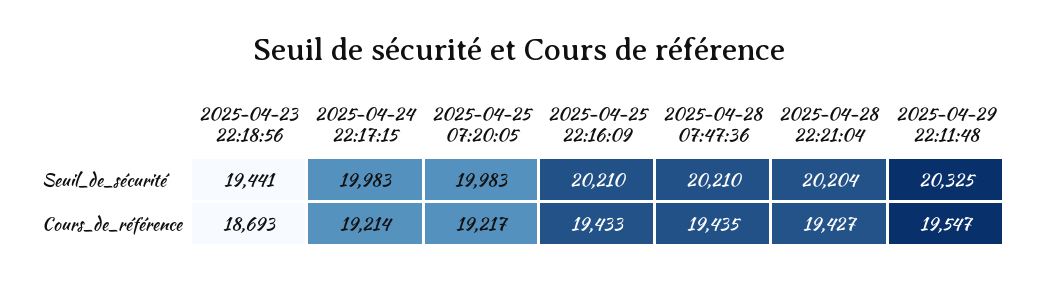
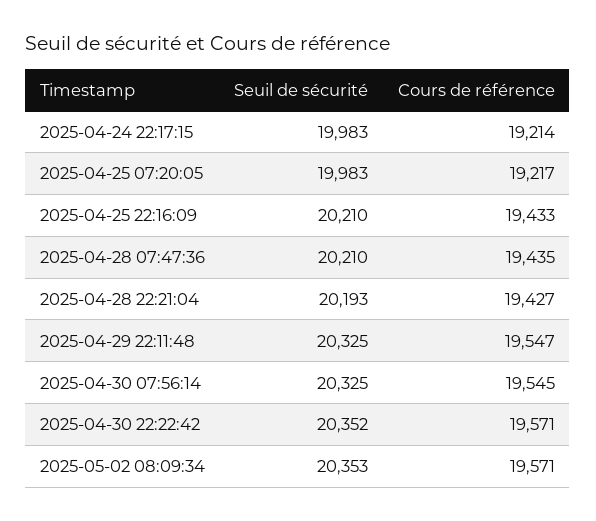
2025-04-23 22:18:56, Seuil_de_sécurité: 19441 -> none
2025-04-28 22:21:04, Seuil_de_sécurité: 20204 -> 20193
2025-04-23 22:18:56, Cours_de_référence: 18693 -> none
2025-04-30 07:56:14, Seuil_de_sécurité: none -> 20325
2025-04-30 07:56:14, Cours_de_référence: none -> 19545
2025-04-30 22:22:42, Seuil_de_sécurité: none -> 20352
2025-04-30 22:22:42, Cours_de_référence: none -> 19571
2025-05-02 08:09:34, Seuil_de_sécurité: none -> 20353
2025-05-02 08:09:34, Cours_de_référence: none -> 19571

